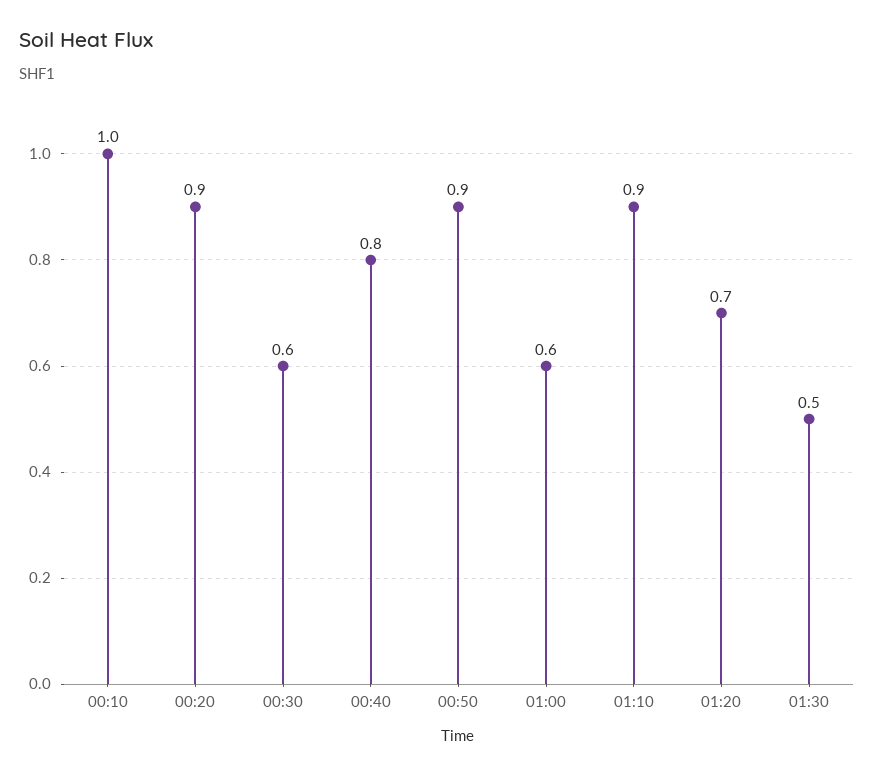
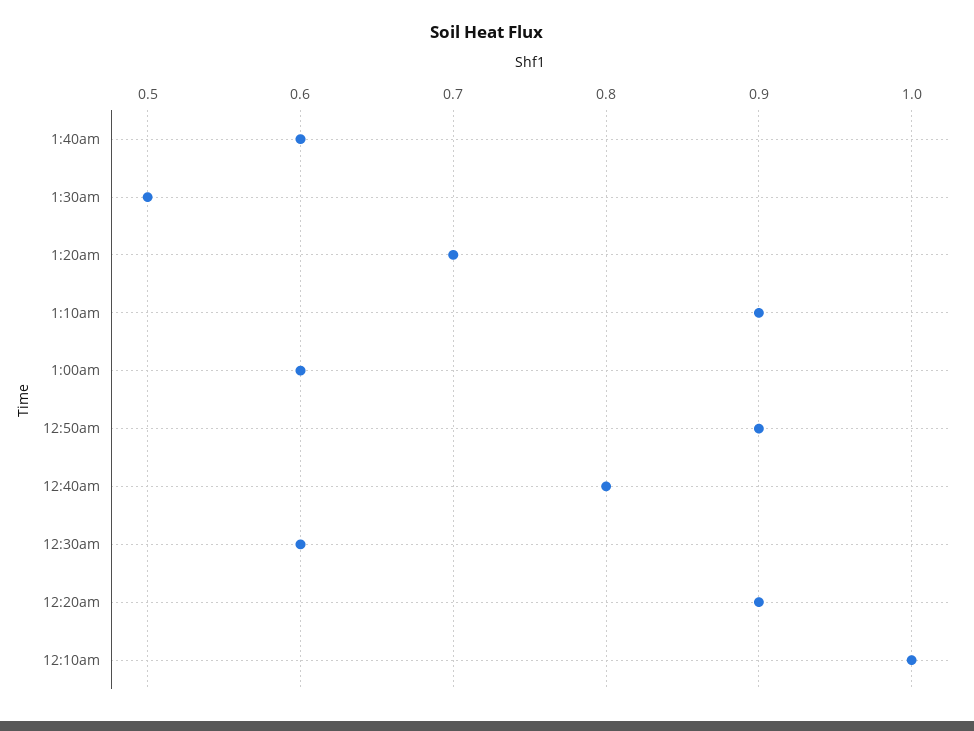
1:40am: none -> 0.6

